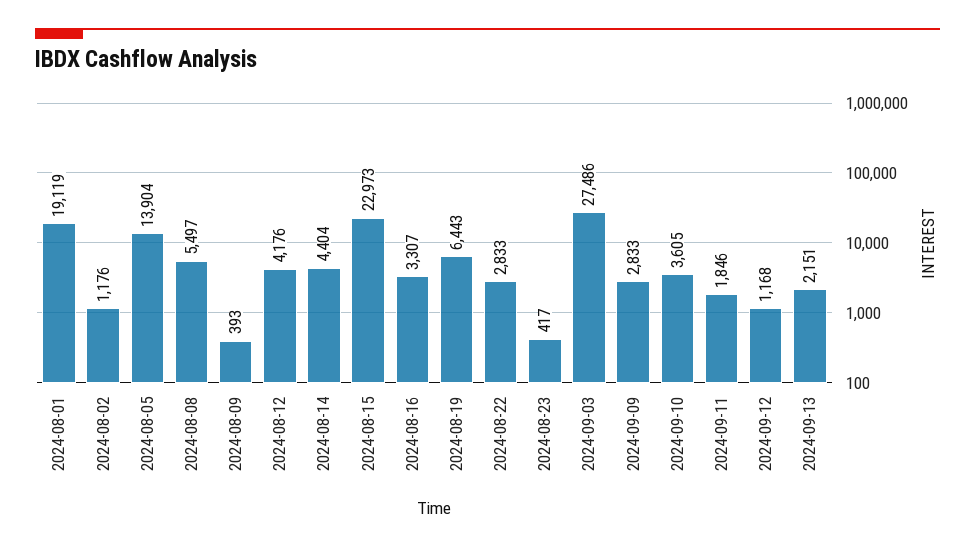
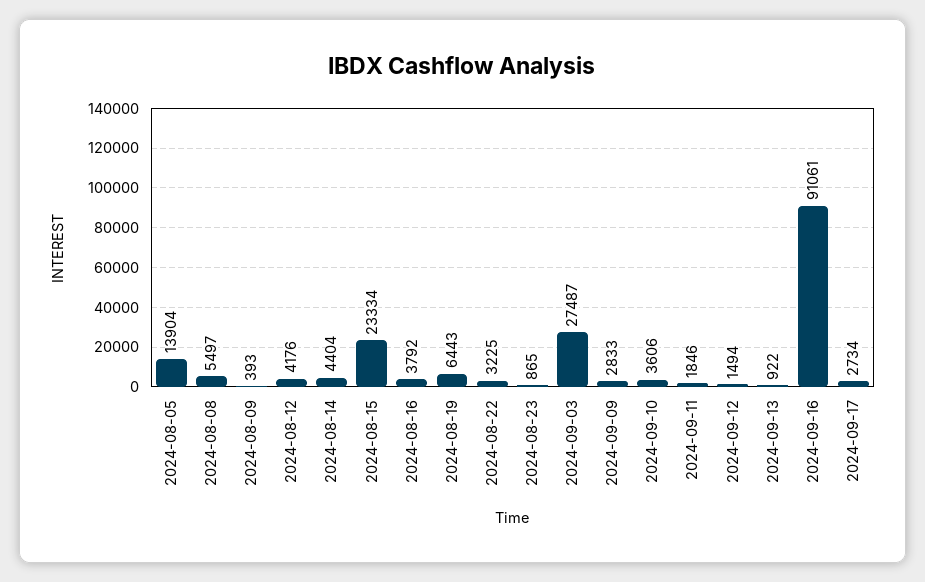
2024-08-01: 19119 -> none
2024-08-02: 1176 -> none
2024-08-15: 22973 -> 23334
2024-08-16: 3307 -> 3792
2024-08-22: 2833 -> 3225
2024-08-23: 417 -> 865
2024-09-03: 27486 -> 27487
2024-09-10: 3605 -> 3606
2024-09-12: 1168 -> 1494
2024-09-13: 2151 -> 922
2024-09-16: none -> 91061
2024-09-17: none -> 2734

